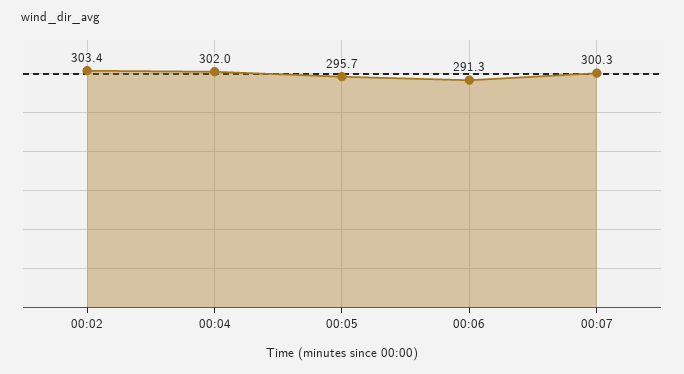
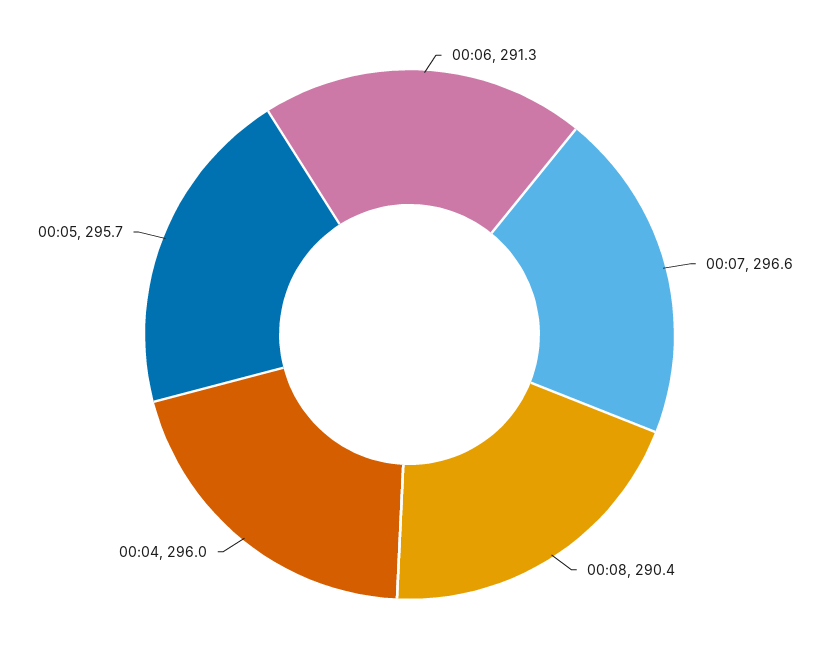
00:02: 303.4 -> none
00:04: 302 -> 296
00:07: 300.3 -> 296.6
00:08: none -> 290.4

